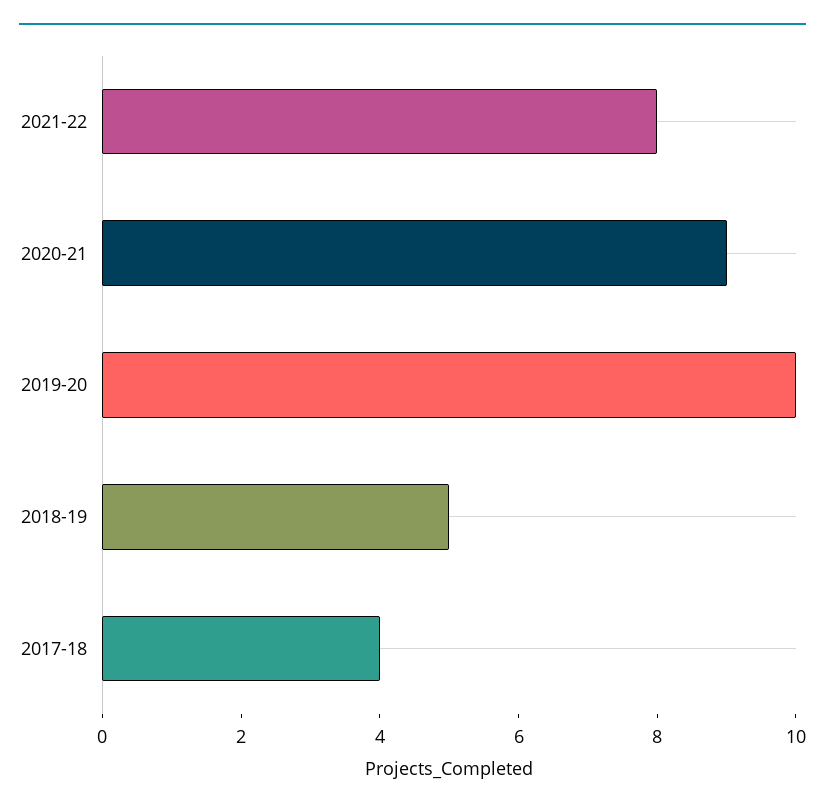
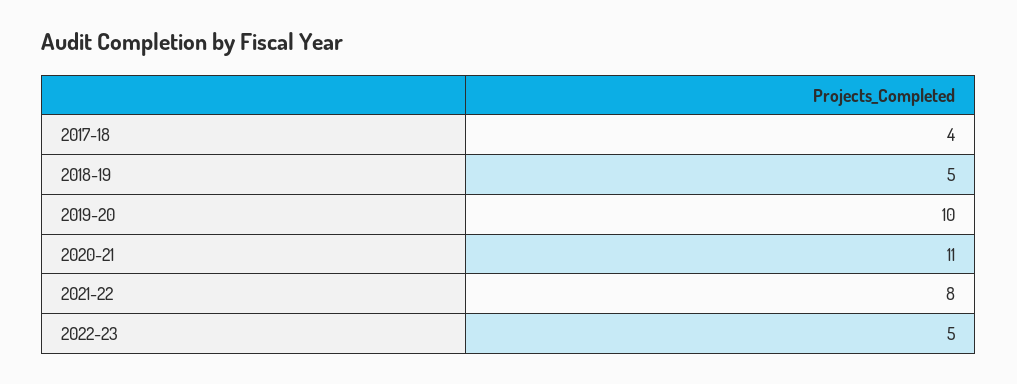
2020-21: 9 -> 11
2022-23: none -> 5

